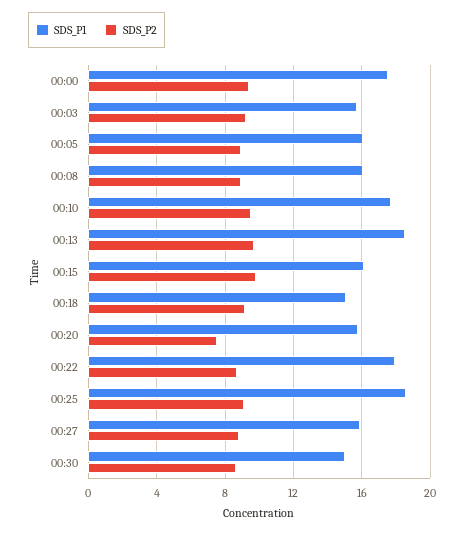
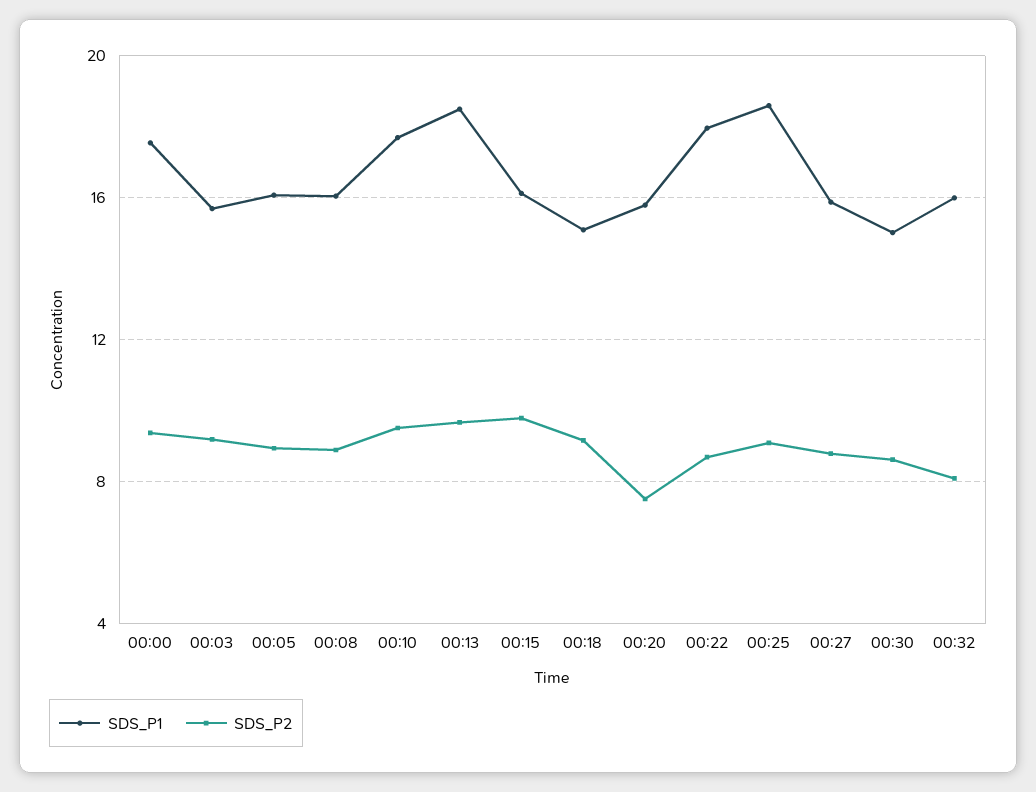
SDS_P1, 00:32: none -> 16
SDS_P2, 00:32: none -> 8

